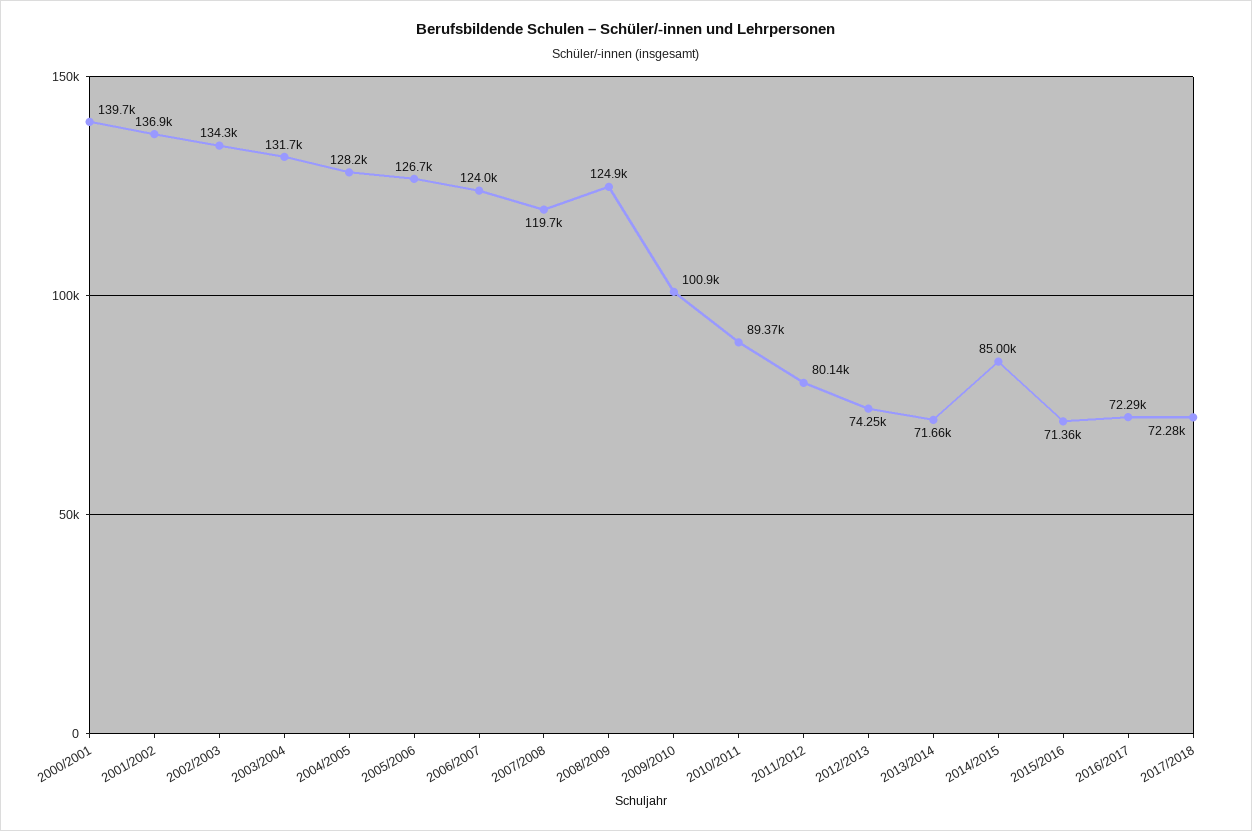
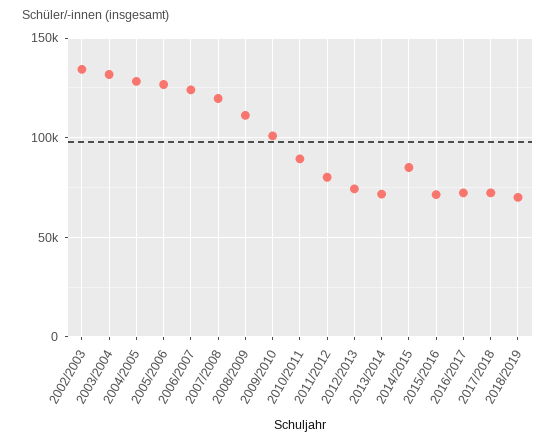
2000/2001: 139700 -> none
2001/2002: 136900 -> none
2008/2009: 124900 -> 110000
2018/2019: none -> 70000

